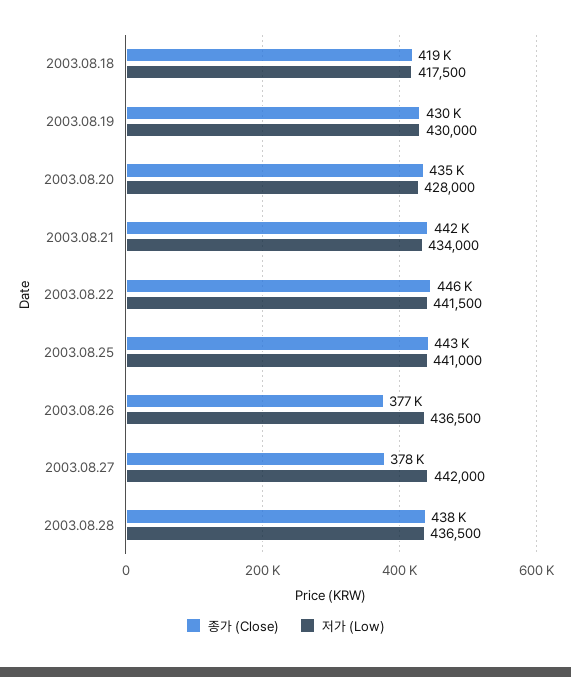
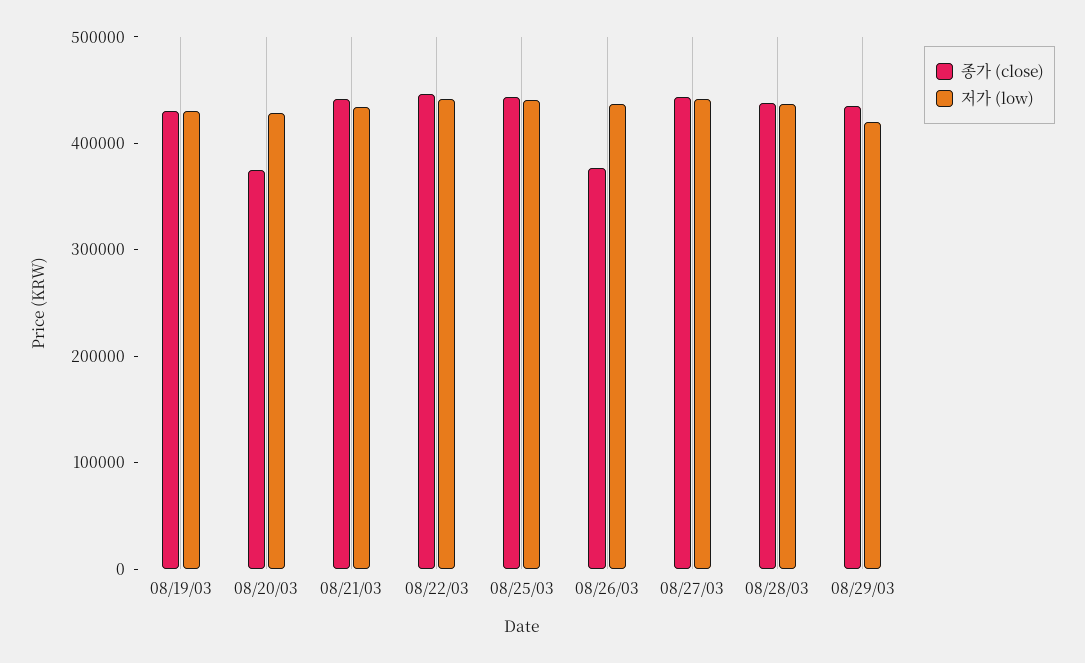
종가 (Close), 2003.08.18: 419000 -> none
저가 (Low), 2003.08.18: 417500 -> none
종가 (Close), 2003.08.20: 435000 -> 380000
종가 (Close), 2003.08.27: 378000 -> 440000
종가 (Close), 08/29/03: none -> 440000
저가 (Low), 08/29/03: none -> 420000

